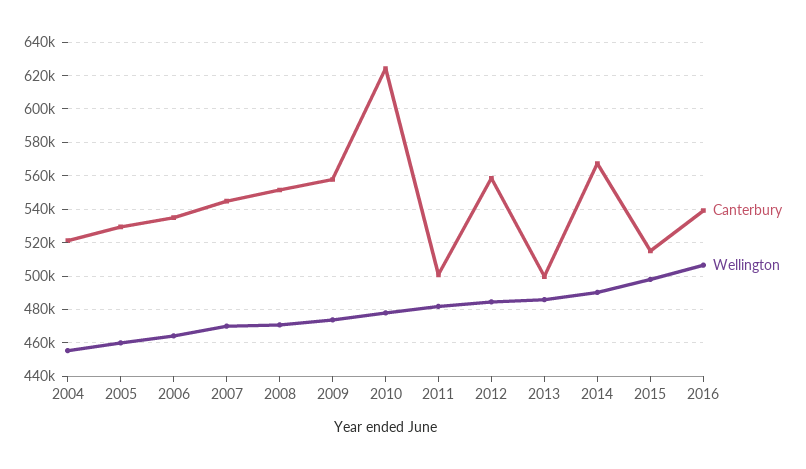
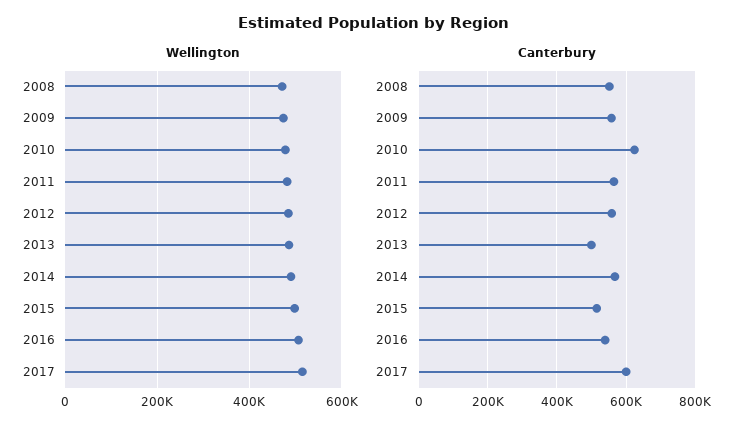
Canterbury, 2004: 520000 -> none
Wellington, 2004: 455000 -> none
Canterbury, 2005: 530000 -> none
Wellington, 2005: 460000 -> none
Canterbury, 2006: 535000 -> none
Wellington, 2006: 465000 -> none
Canterbury, 2007: 545000 -> none
Wellington, 2007: 470000 -> none
Canterbury, 2011: 500000 -> 560000
Wellington, 2017: none -> 520000
Canterbury, 2017: none -> 600000

